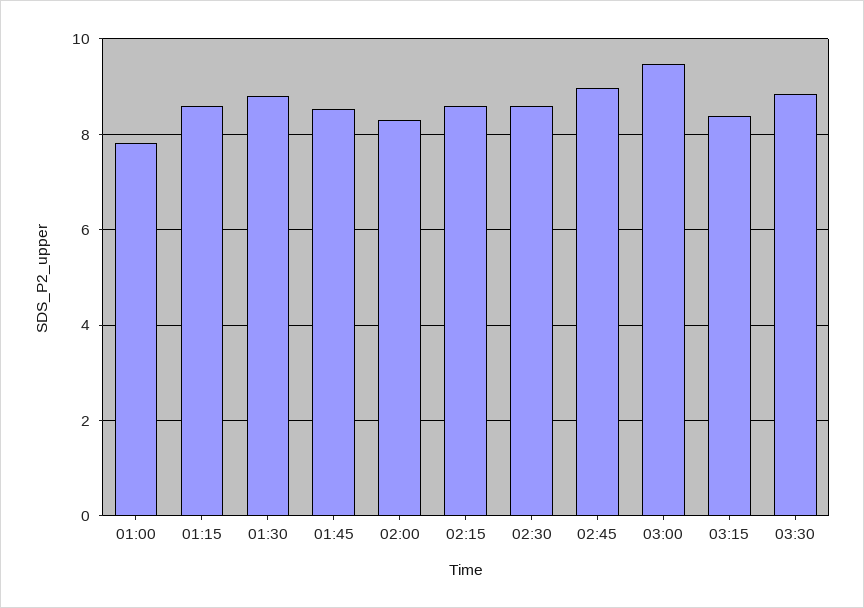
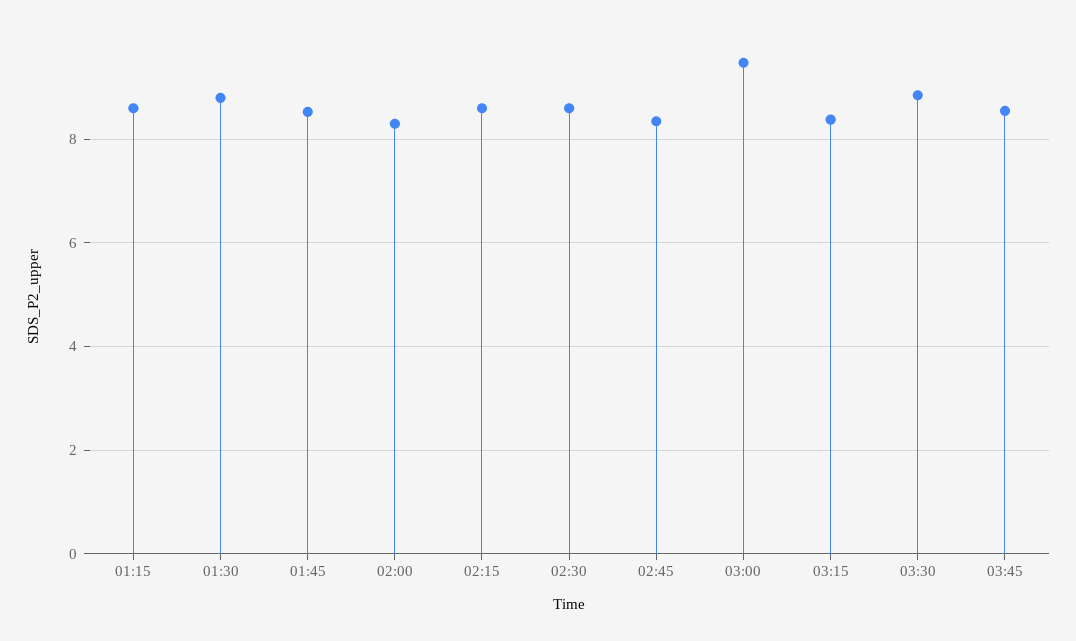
01:00: 7.8 -> none
02:45: 9 -> 8.4
03:45: none -> 8.6

